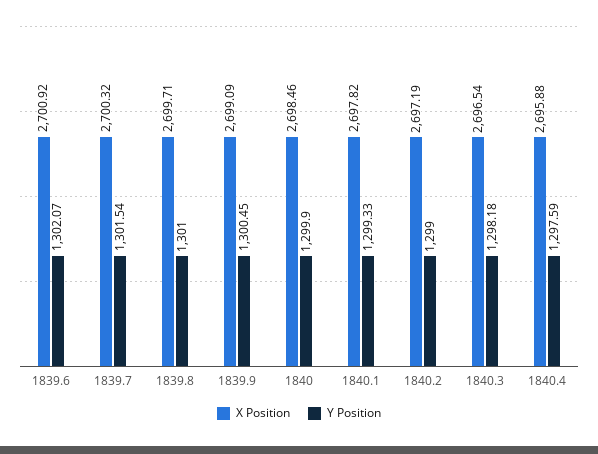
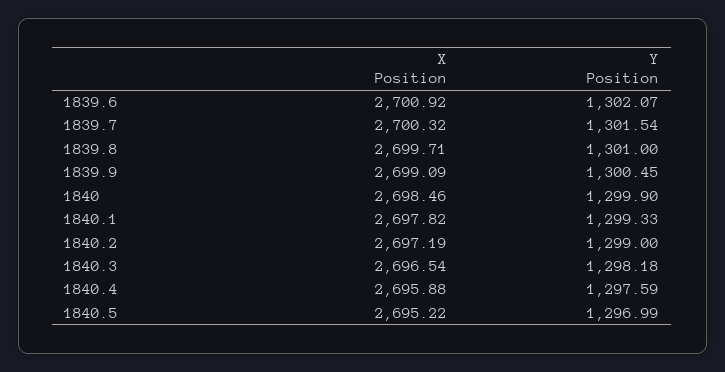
X Position, 1840.5: none -> 2695.22
Y Position, 1840.5: none -> 1296.99

